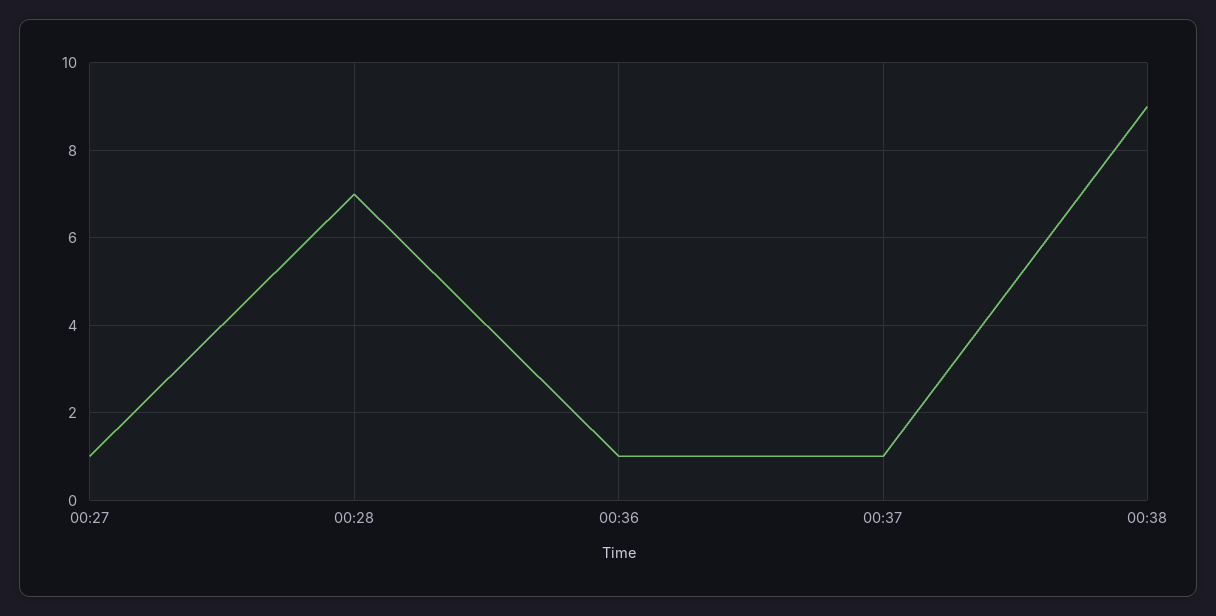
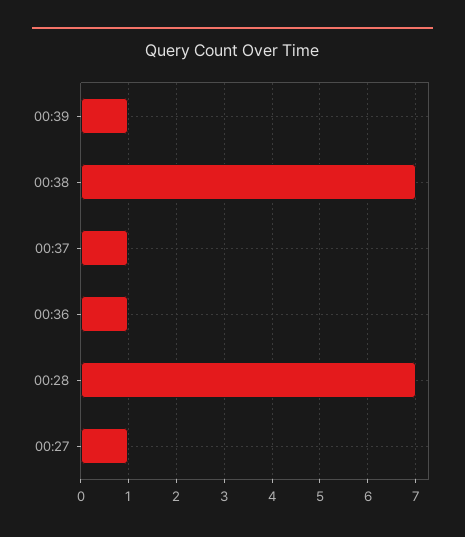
00:38: 9 -> 7
00:39: none -> 1

